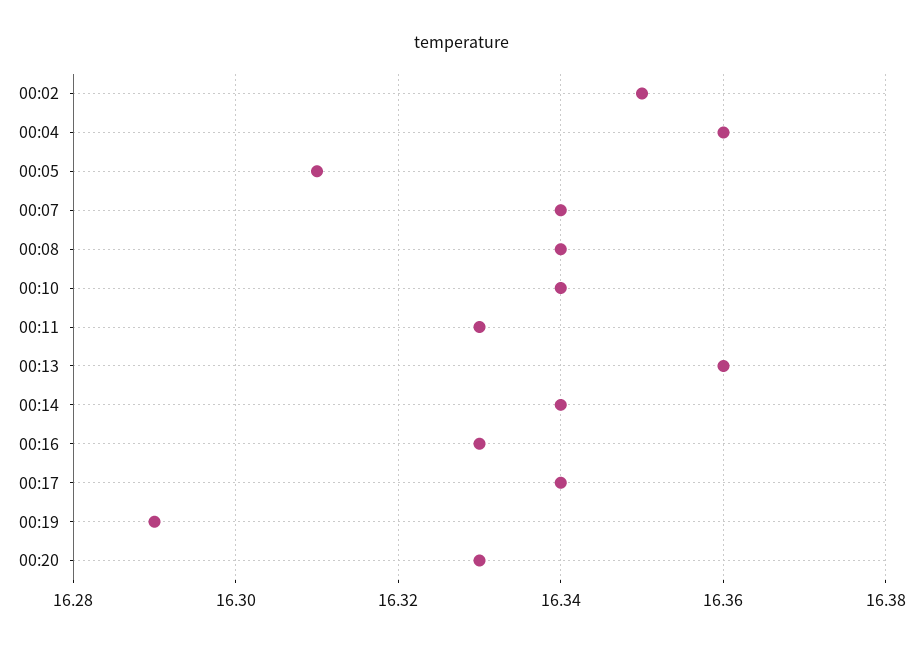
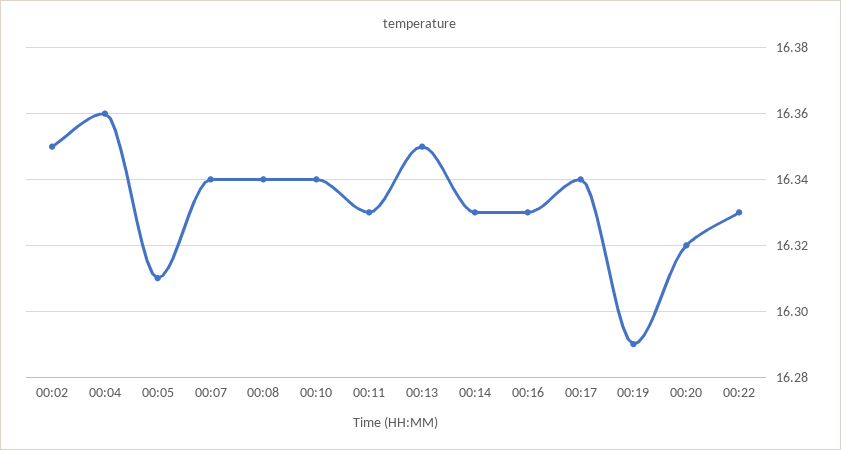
00:13: 16.36 -> 16.35
00:14: 16.34 -> 16.33
00:20: 16.33 -> 16.32
00:22: none -> 16.33

